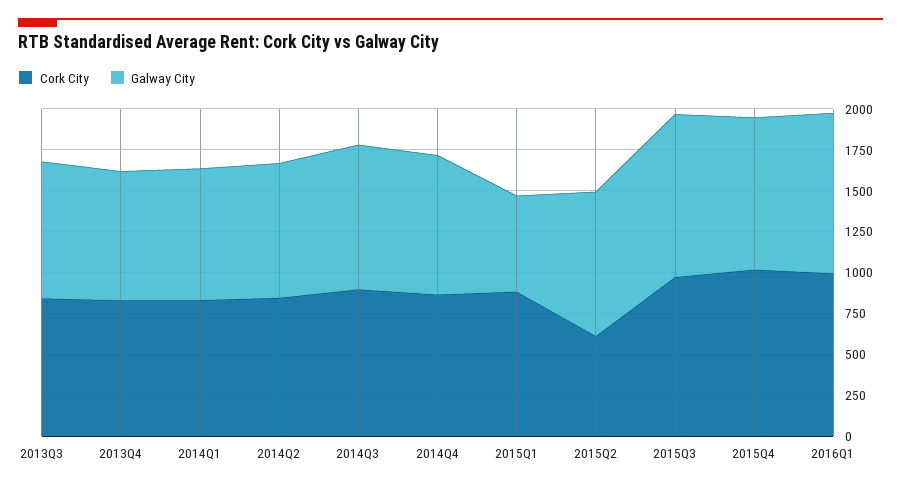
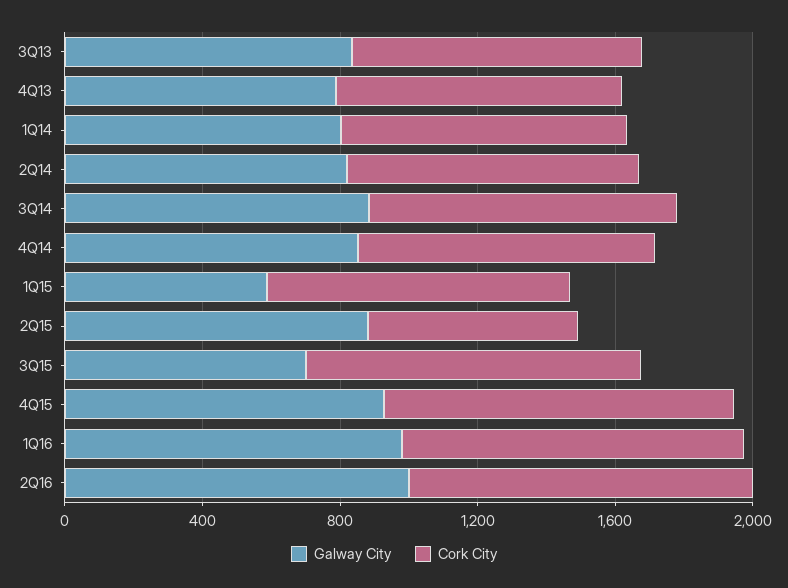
Galway City, 2015Q3: 1000 -> 700
Galway City, 2Q16: none -> 1000
Cork City, 2Q16: none -> 1000

